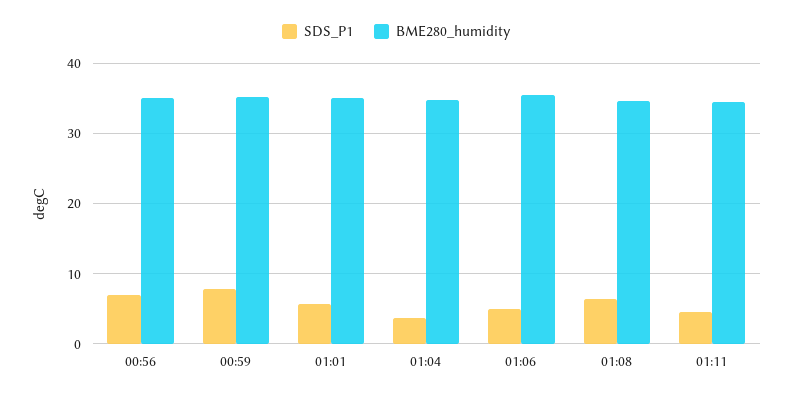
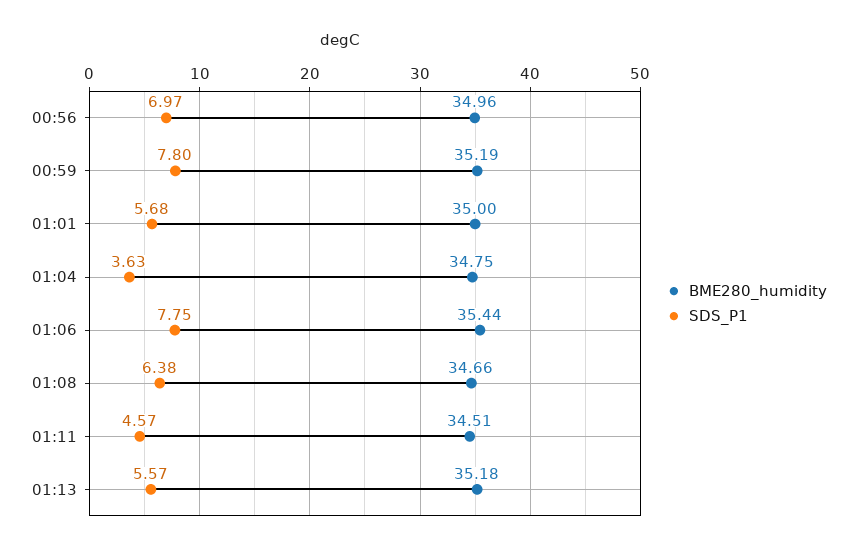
SDS_P1, 01:06: 5 -> 7.75
BME280_humidity, 01:13: none -> 35.18
SDS_P1, 01:13: none -> 5.57

